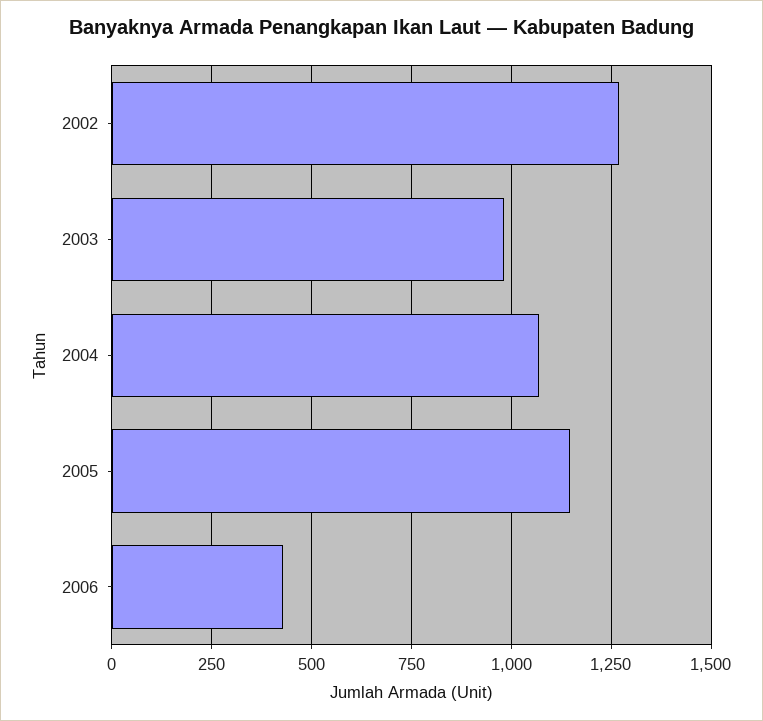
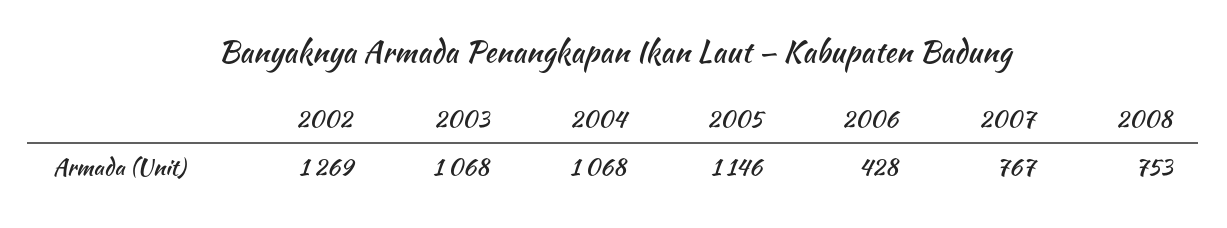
2003: 975 -> 1068
2007: none -> 767
2008: none -> 753

